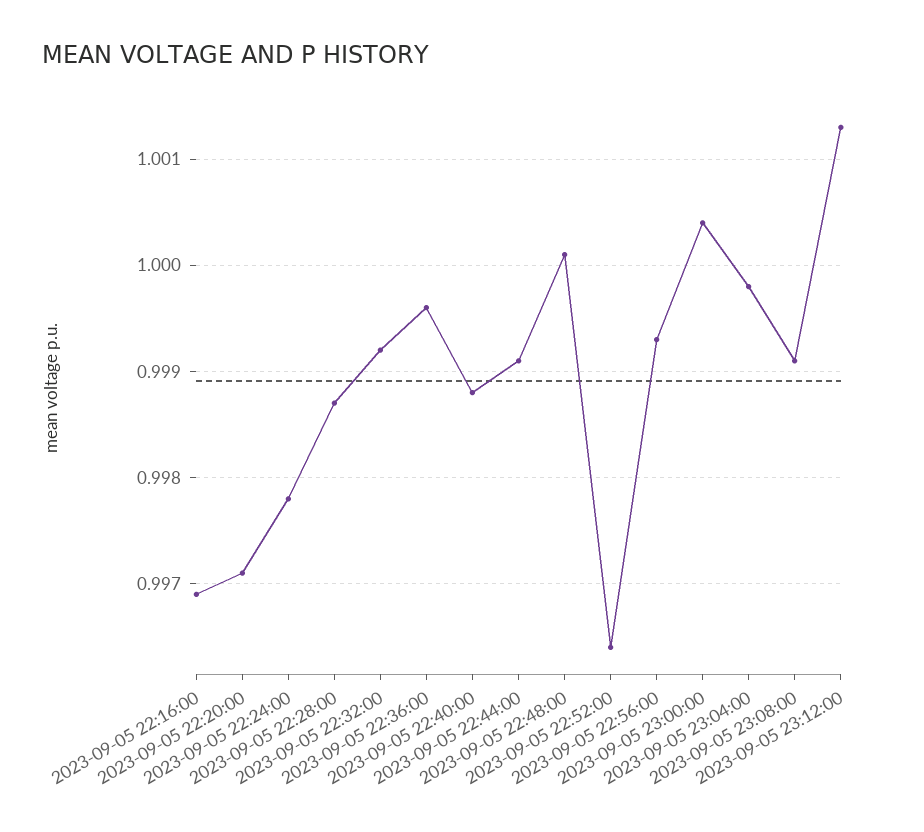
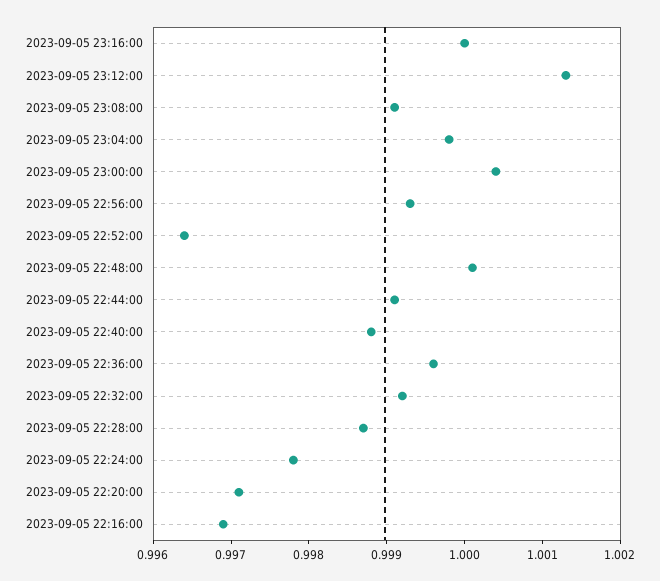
2023-09-05 23:16:00: none -> 1

